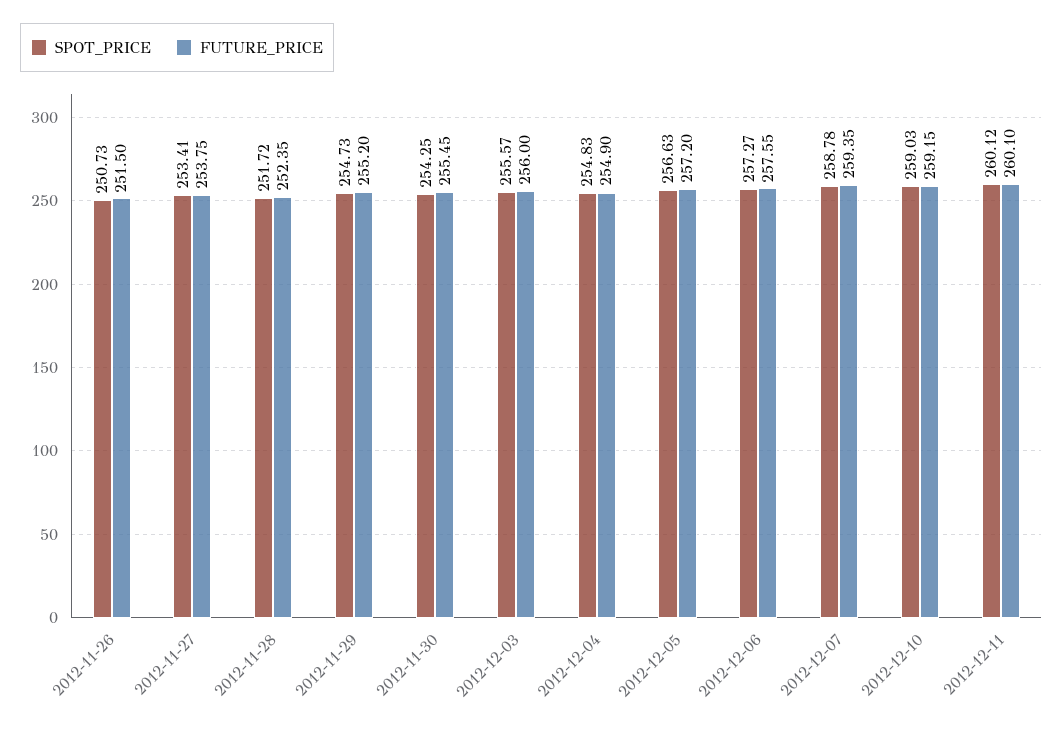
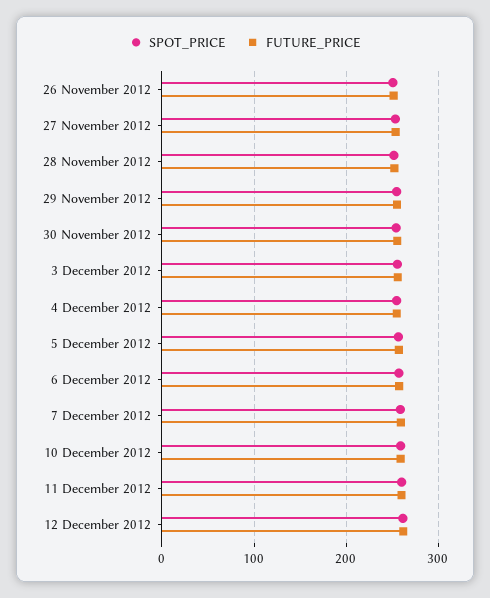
SPOT_PRICE, 12 December 2012: none -> 260
FUTURE_PRICE, 12 December 2012: none -> 260

